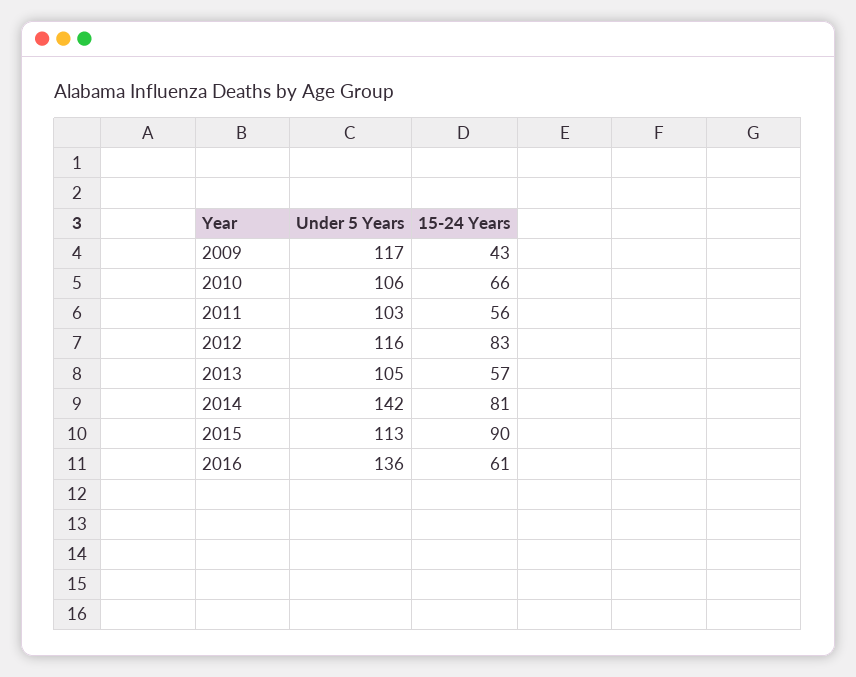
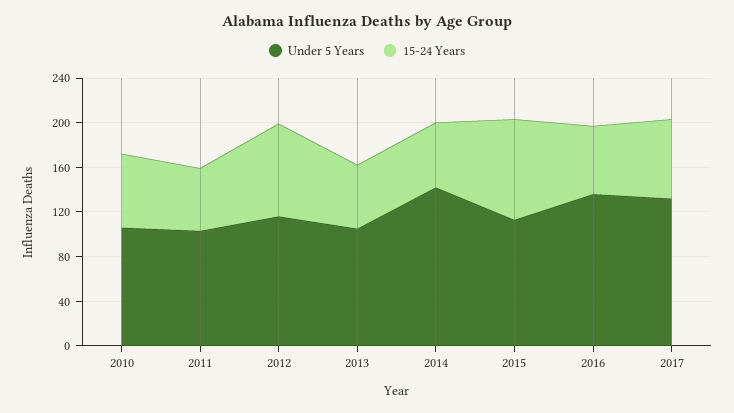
Under 5 Years, 2009: 117 -> none
15-24 Years, 2009: 43 -> none
15-24 Years, 2014: 81 -> 60
Under 5 Years, 2017: none -> 130
15-24 Years, 2017: none -> 70

